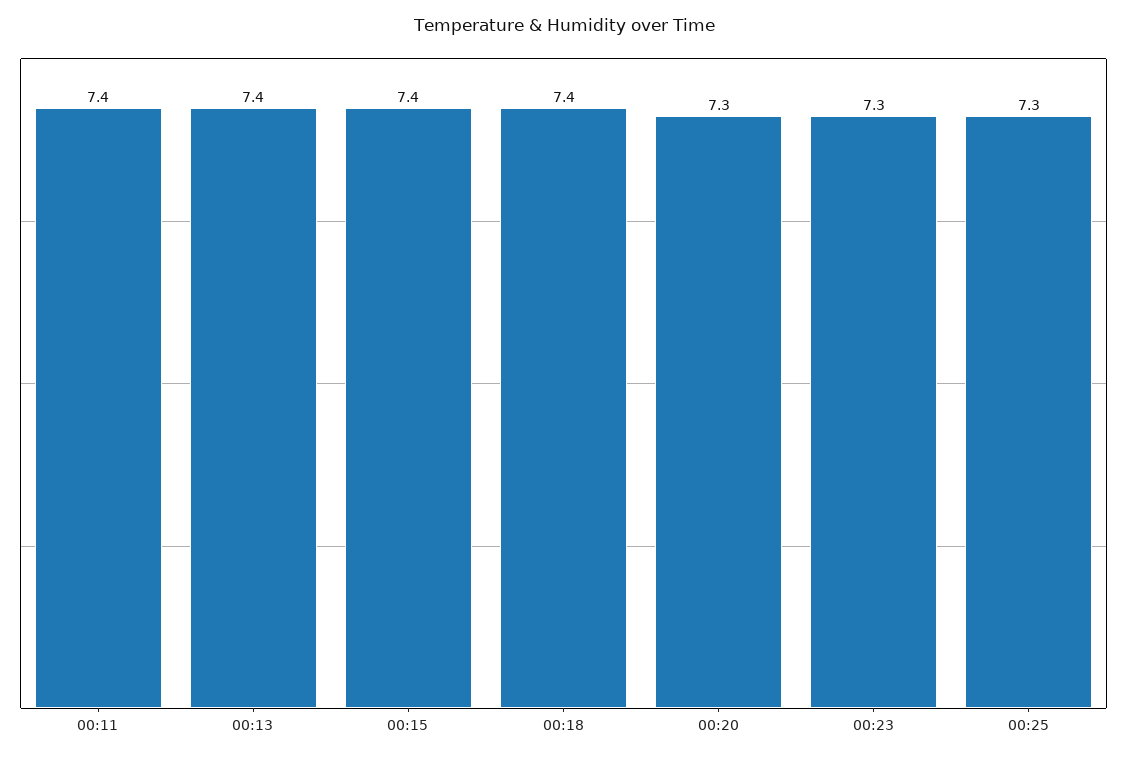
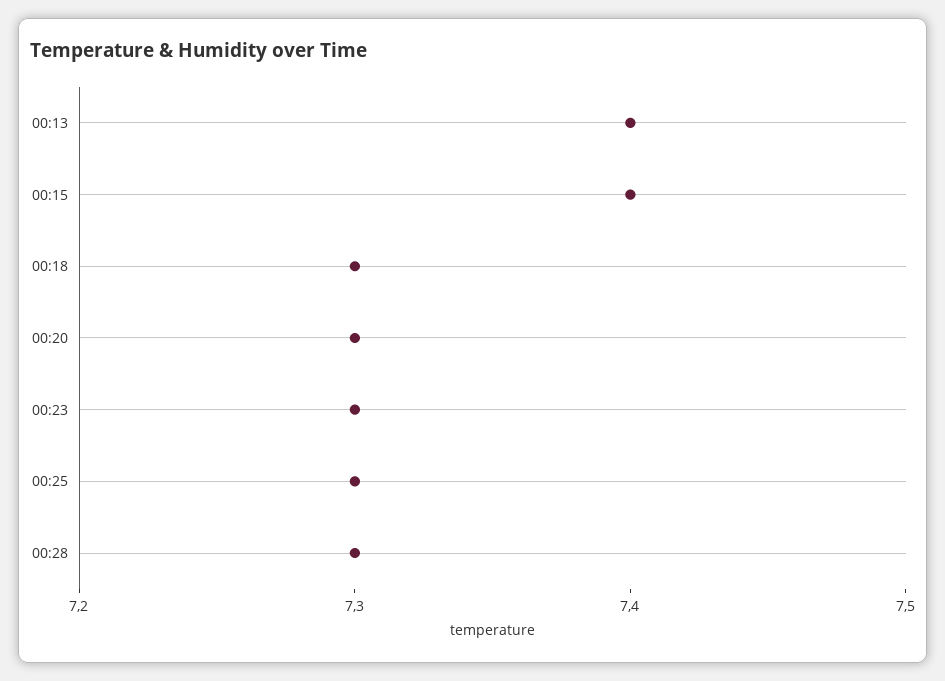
00:11: 7.4 -> none
00:18: 7.4 -> 7.3
00:28: none -> 7.3

